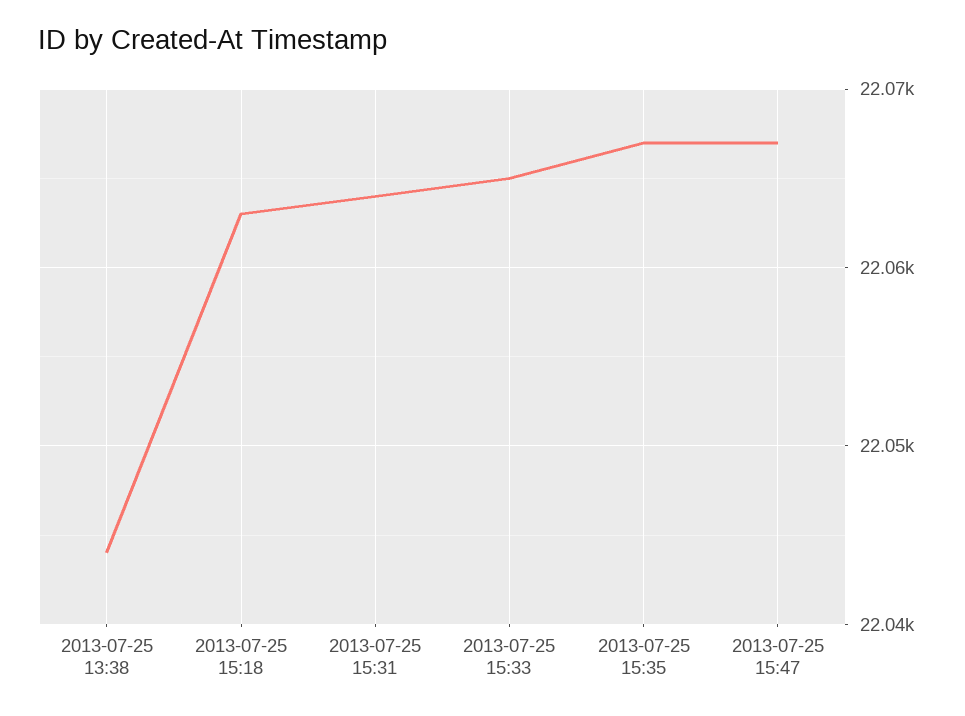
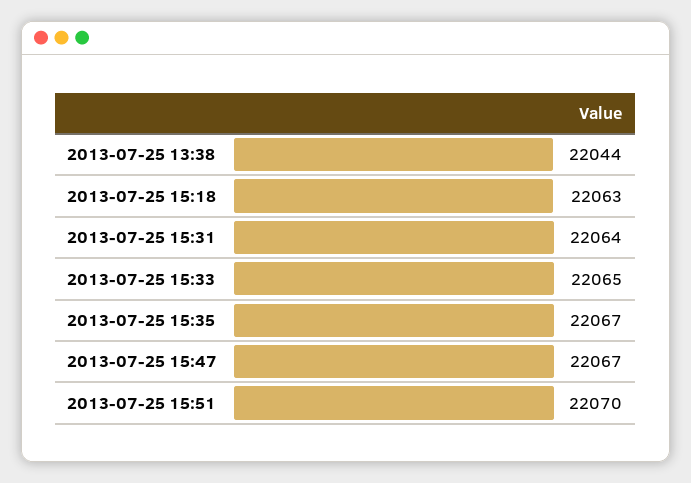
2013-07-25 15:51: none -> 22070

